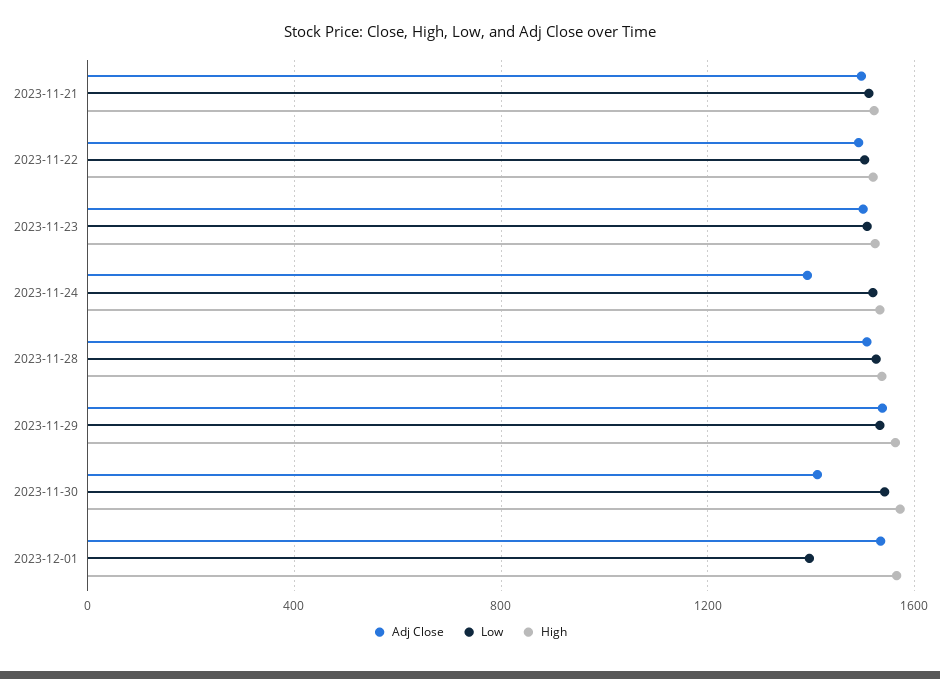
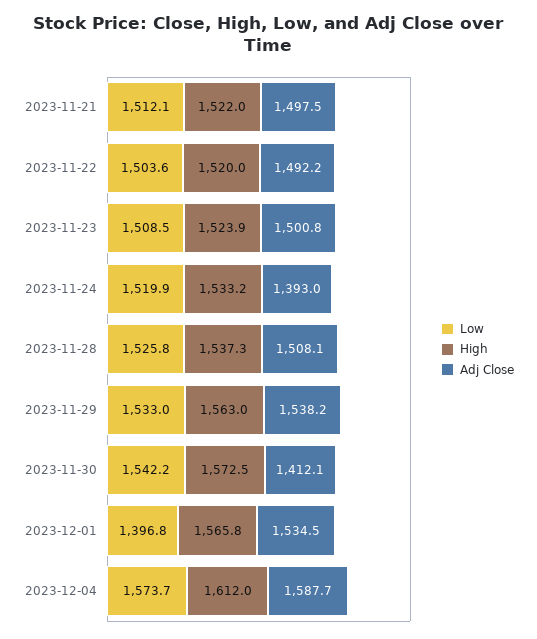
Low, 2023-12-04: none -> 1573.7
High, 2023-12-04: none -> 1612
Adj Close, 2023-12-04: none -> 1587.7

